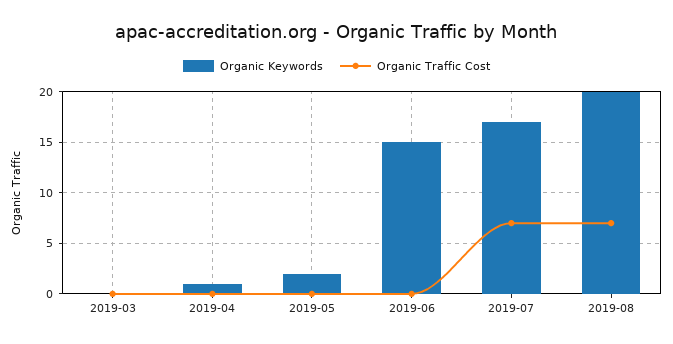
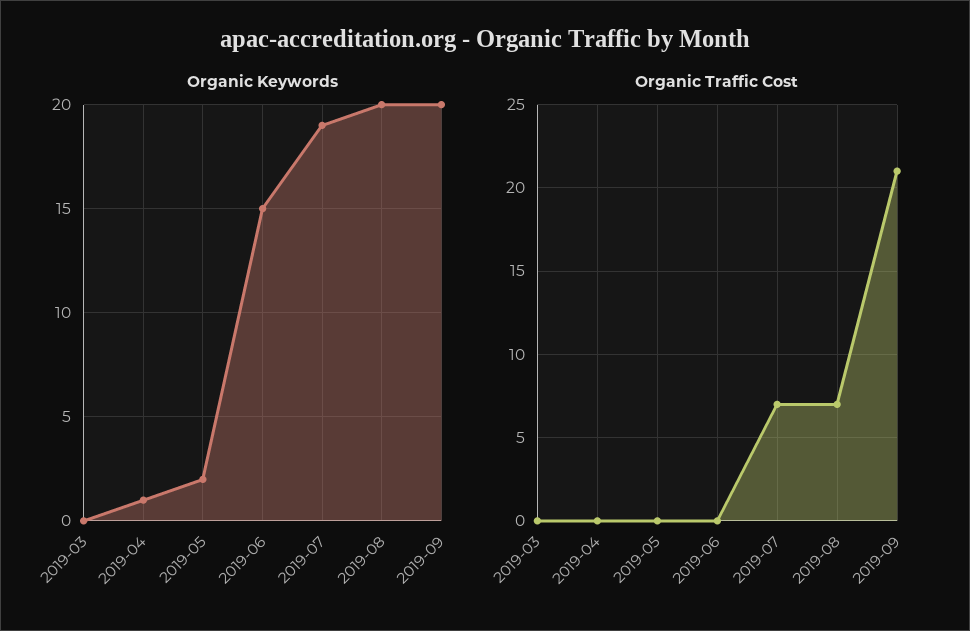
Organic Keywords, 2019-07: 17 -> 19
Organic Keywords, 2019-09: none -> 20
Organic Traffic Cost, 2019-09: none -> 21

